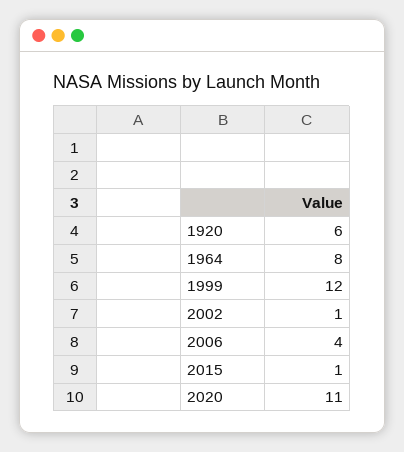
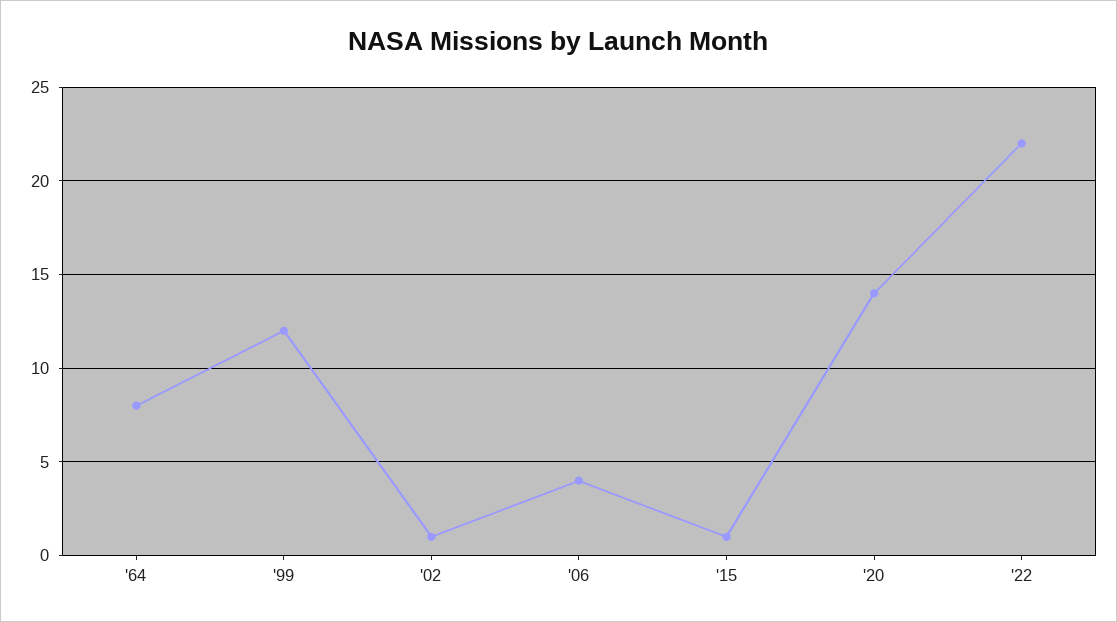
1920: 6 -> none
2020: 11 -> 14
'22: none -> 22

